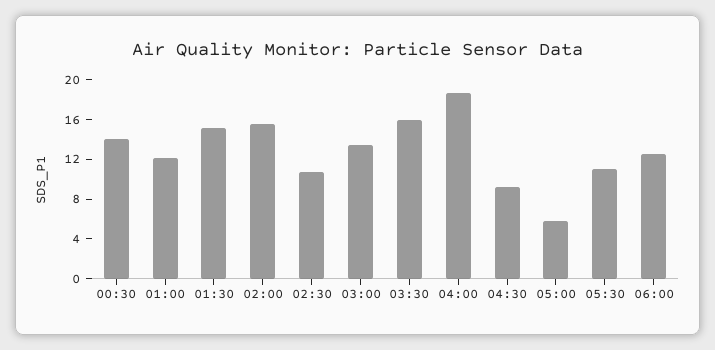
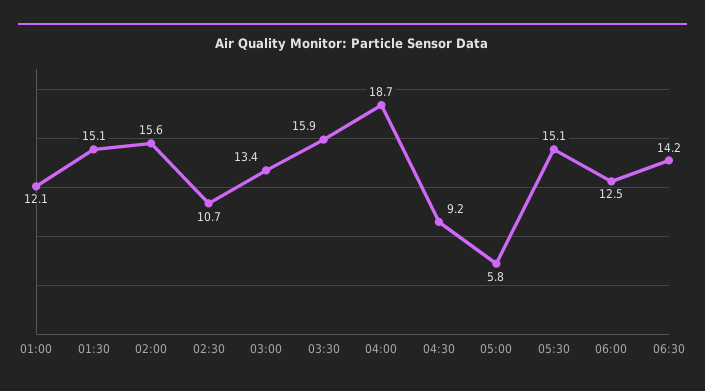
00:30: 14 -> none
05:30: 11 -> 15.1
06:30: none -> 14.2

